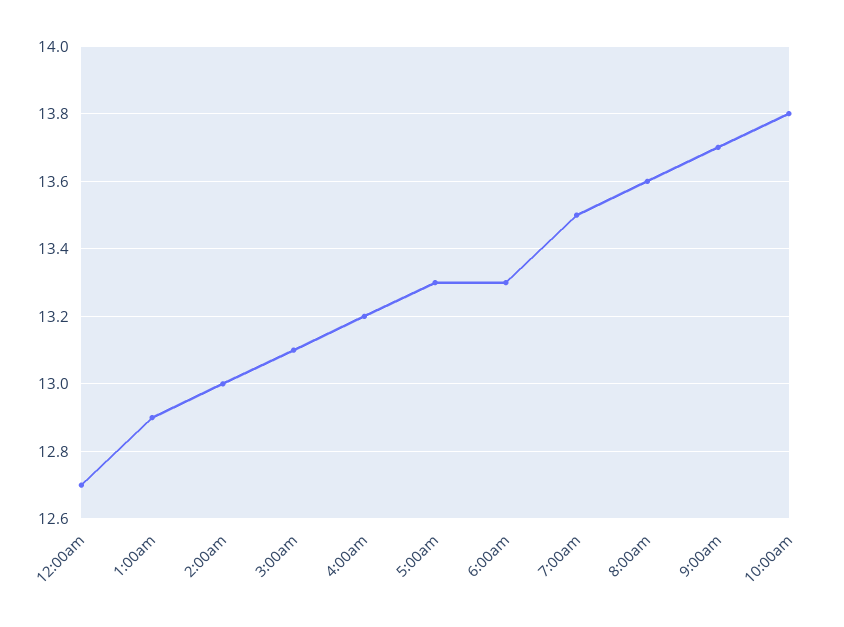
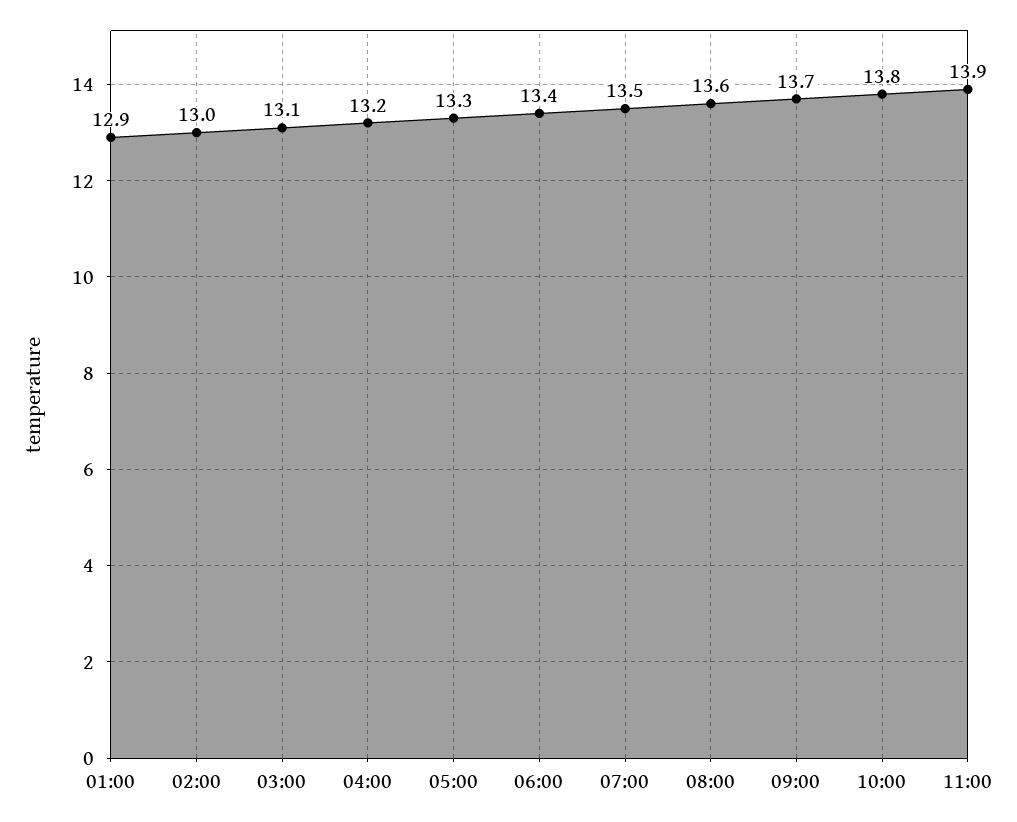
12:00am: 12.7 -> none
6:00am: 13.3 -> 13.4
11:00: none -> 13.9

